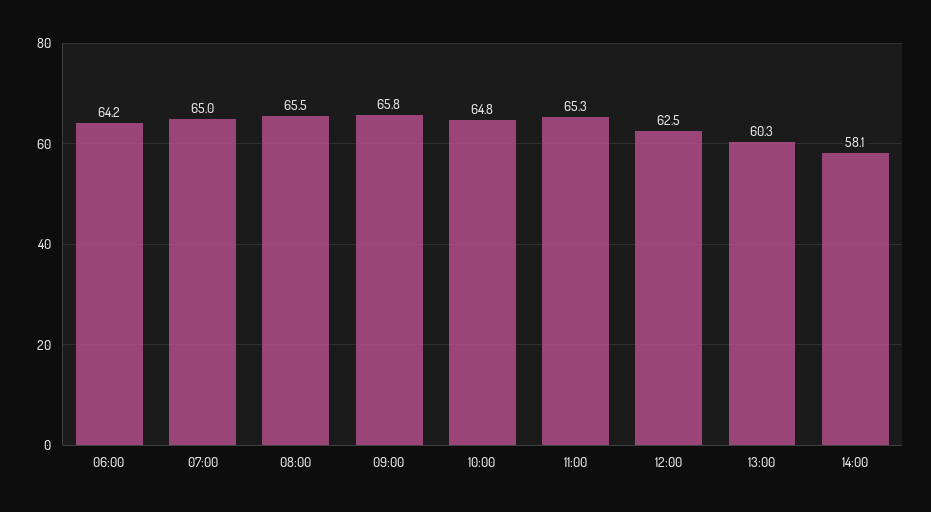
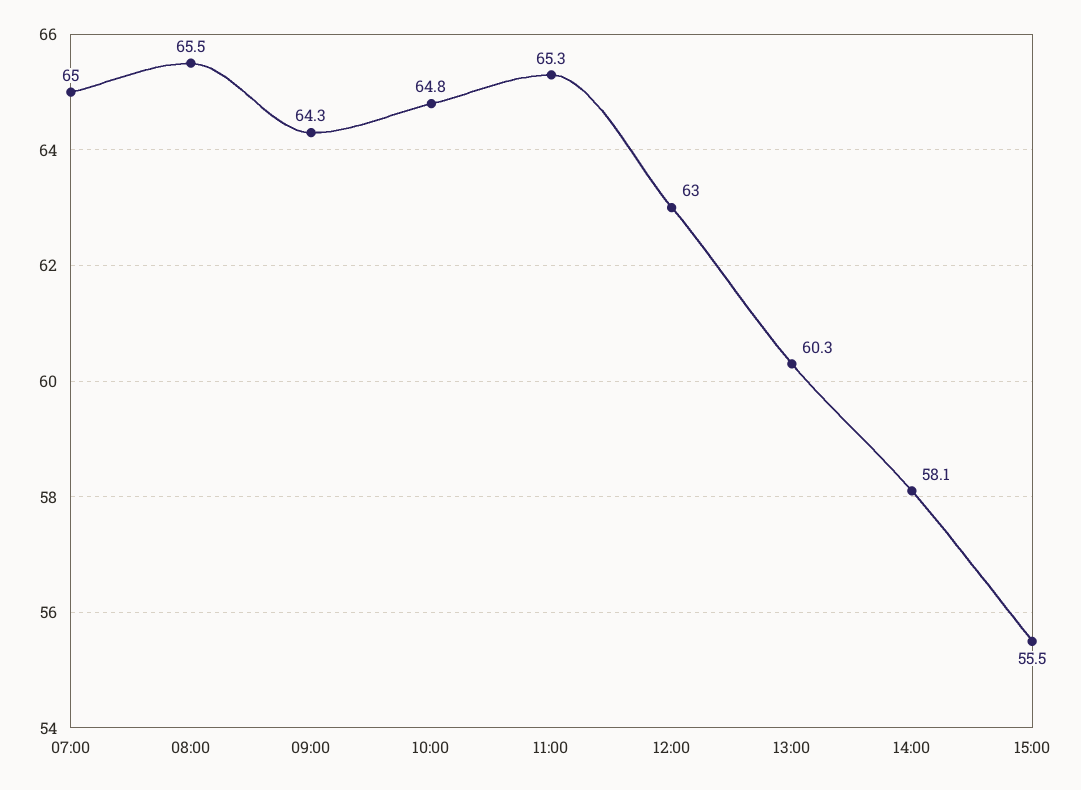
06:00: 64.2 -> none
09:00: 65.8 -> 64.3
12:00: 62.5 -> 63
15:00: none -> 55.5

